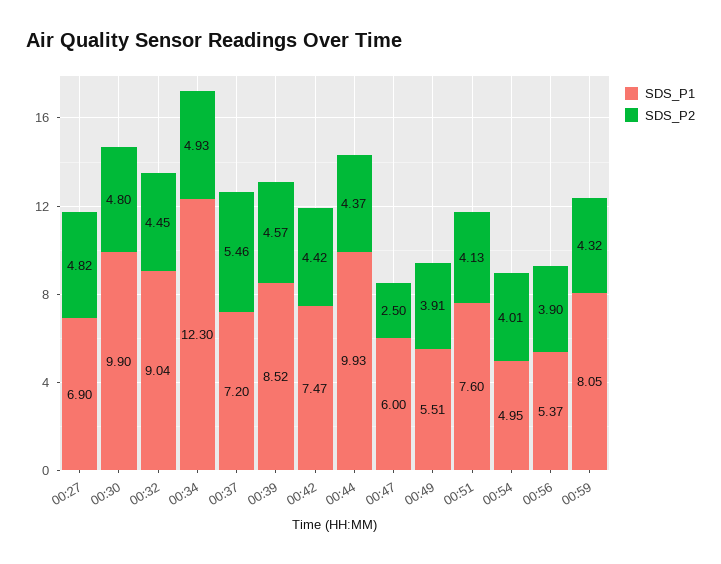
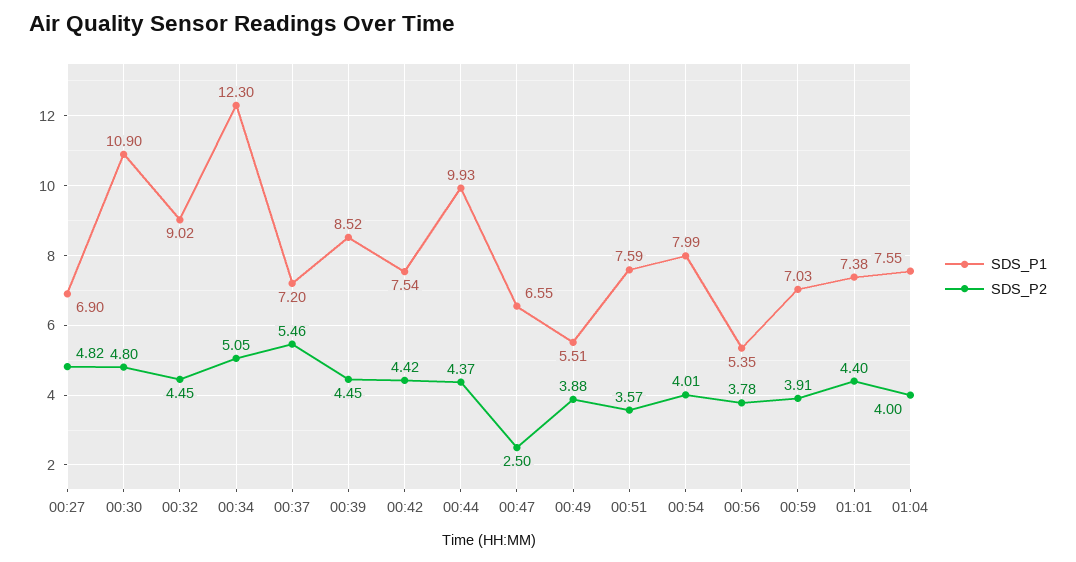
SDS_P1, 00:30: 9.9 -> 10.9
SDS_P1, 00:32: 9.04 -> 9.02
SDS_P2, 00:34: 4.93 -> 5.05
SDS_P2, 00:39: 4.57 -> 4.45
SDS_P1, 00:42: 7.47 -> 7.54
SDS_P1, 00:47: 6 -> 6.55
SDS_P2, 00:49: 3.91 -> 3.88
SDS_P1, 00:51: 7.6 -> 7.59
SDS_P2, 00:51: 4.13 -> 3.57
SDS_P1, 00:54: 4.95 -> 7.99
SDS_P1, 00:56: 5.37 -> 5.35
SDS_P2, 00:56: 3.9 -> 3.78
SDS_P1, 00:59: 8.05 -> 7.03
SDS_P2, 00:59: 4.32 -> 3.91
SDS_P1, 01:01: none -> 7.38
SDS_P2, 01:01: none -> 4.4
SDS_P1, 01:04: none -> 7.55
SDS_P2, 01:04: none -> 4

